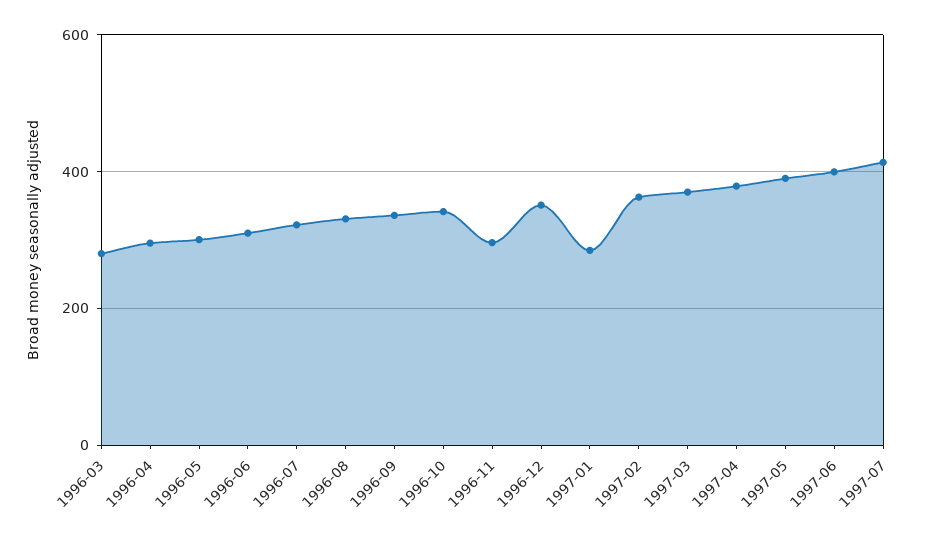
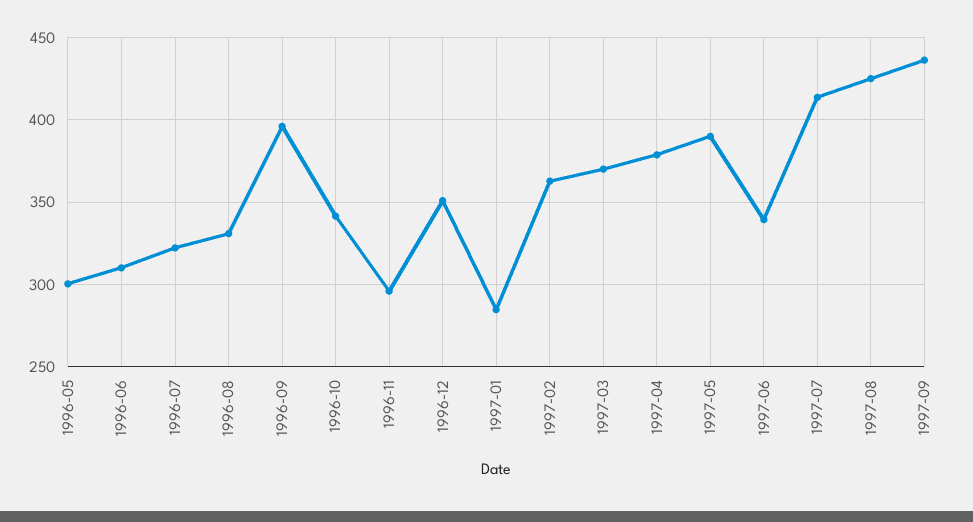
1996-03: 280 -> none
1996-04: 300 -> none
1996-09: 340 -> 395
1997-06: 400 -> 340
1997-08: none -> 425
1997-09: none -> 435

